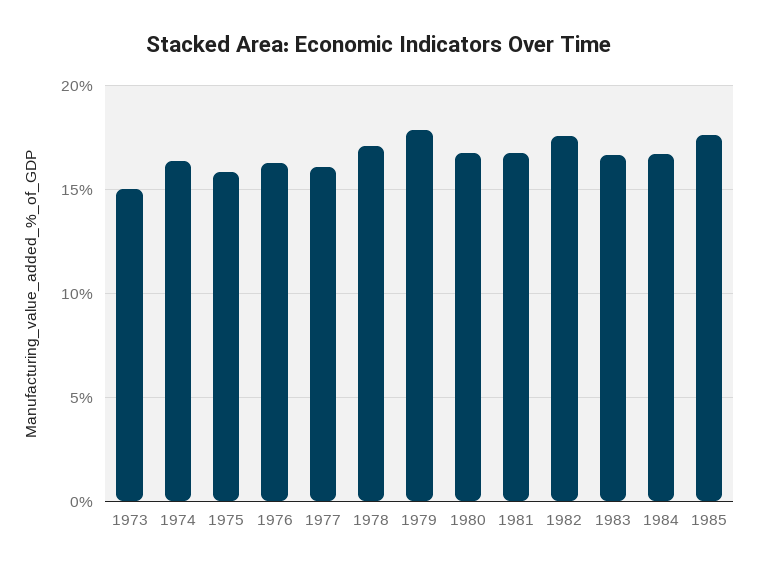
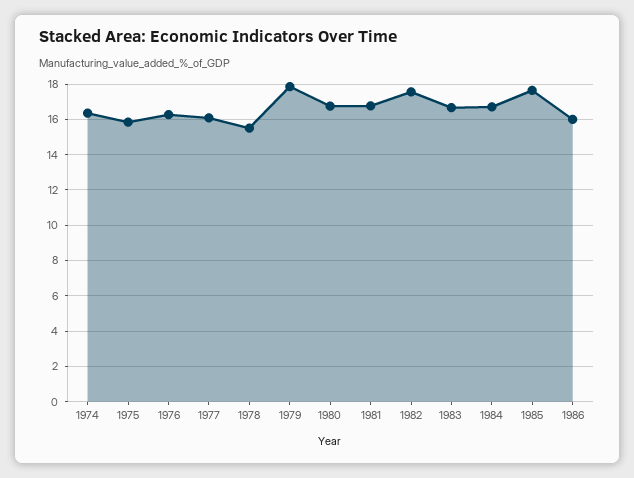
1973: 15 -> none
1978: 17 -> 15.5
1986: none -> 16

